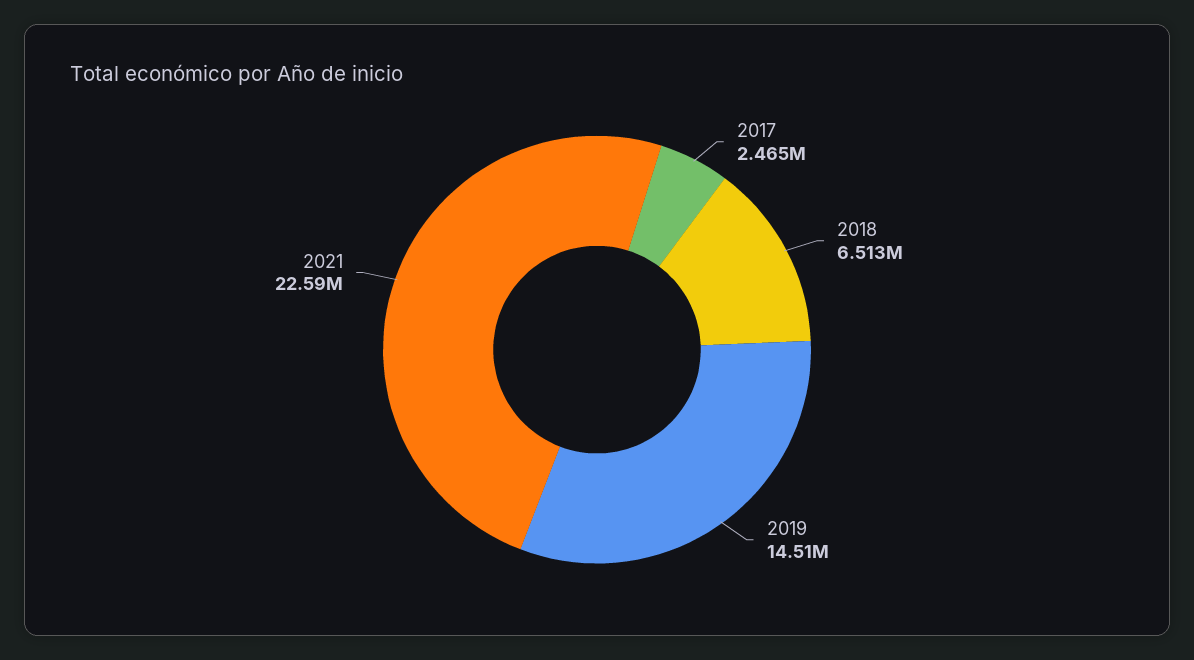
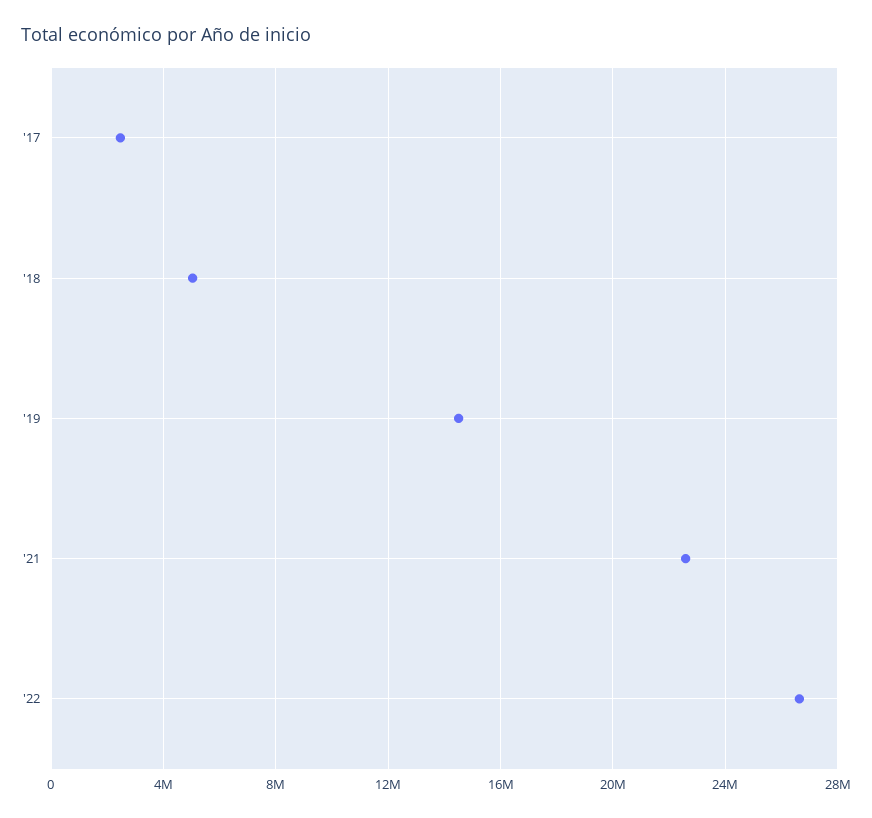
2018: 6513000 -> 5000000
'22: none -> 26500000

